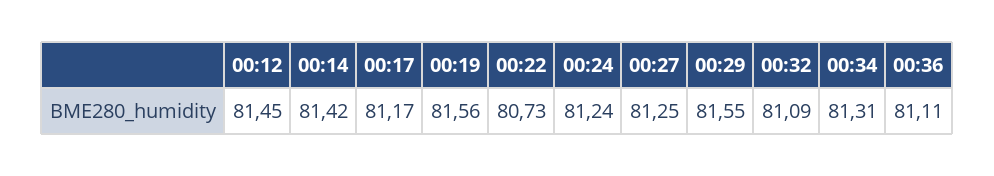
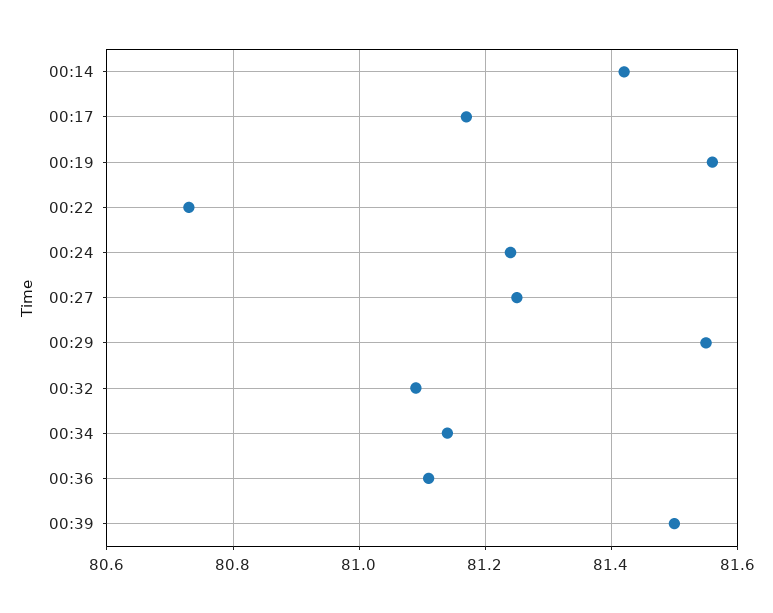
00:12: 81.45 -> none
00:34: 81.31 -> 81.15
00:39: none -> 81.5

